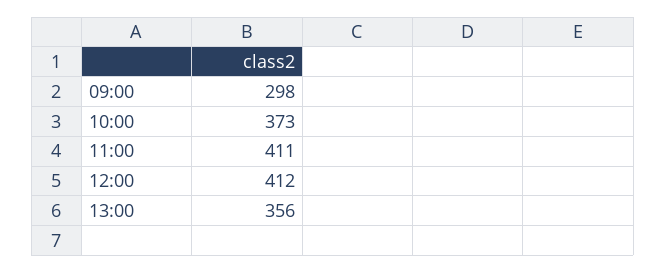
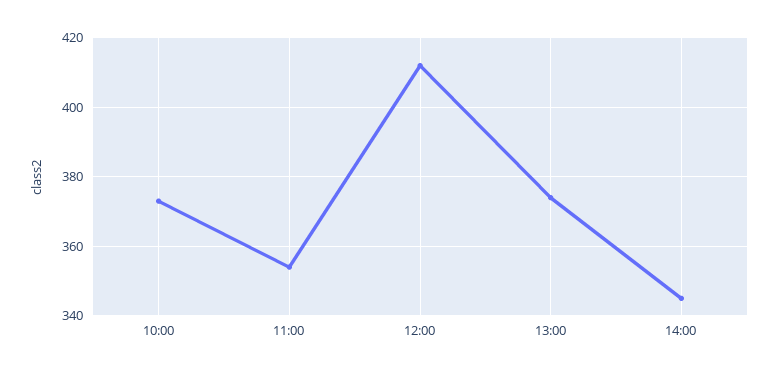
09:00: 298 -> none
11:00: 411 -> 355
13:00: 356 -> 375
14:00: none -> 345

